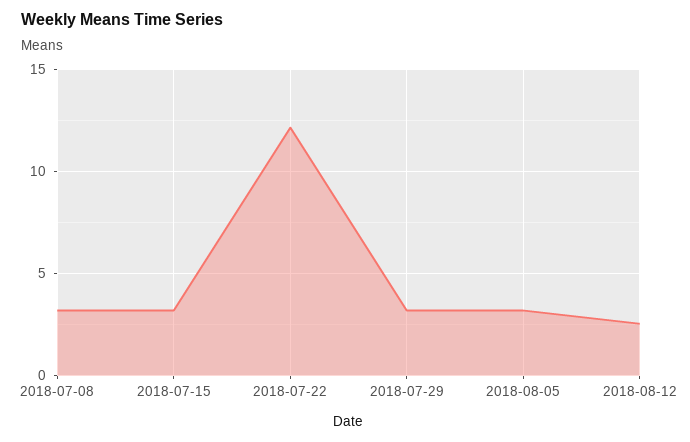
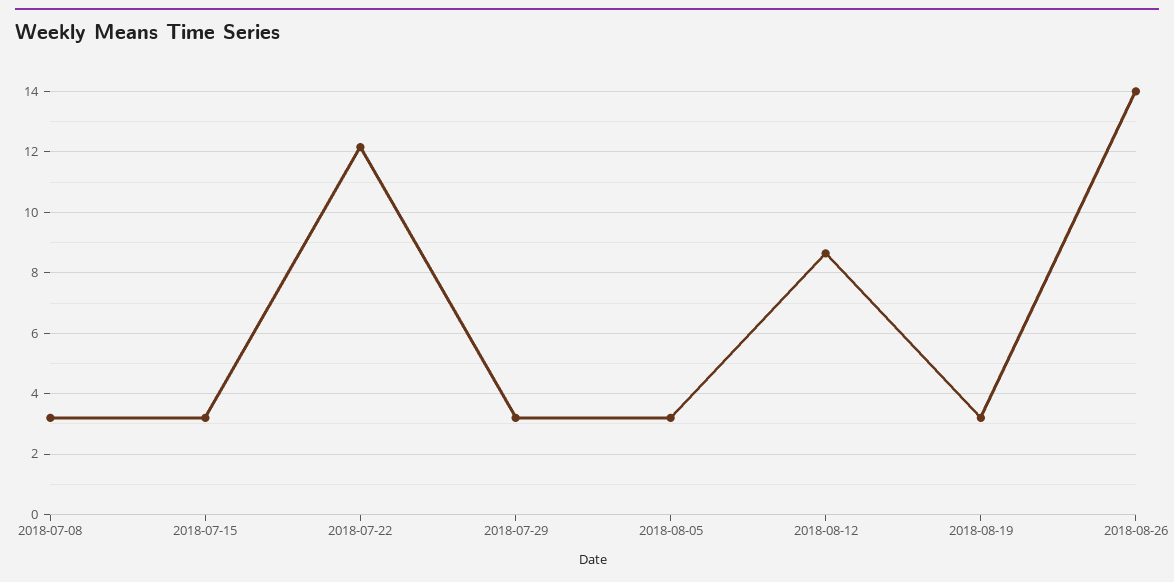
2018-08-12: 2.5 -> 8.6
2018-08-19: none -> 3.2
2018-08-26: none -> 14

